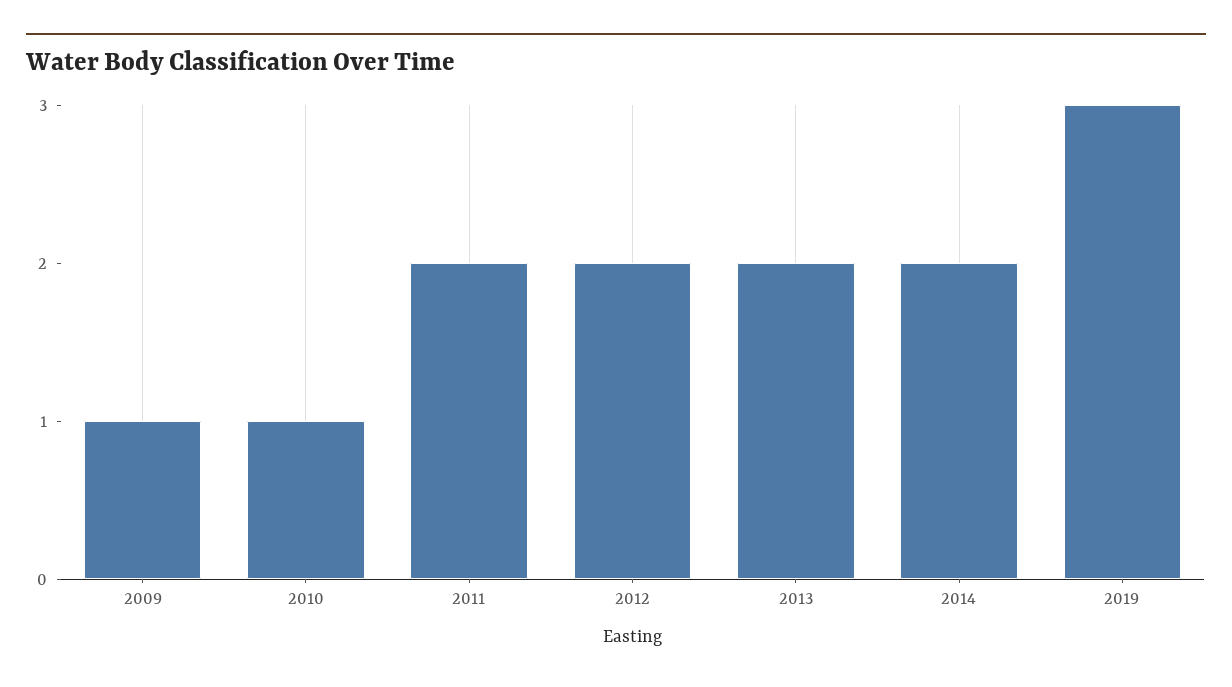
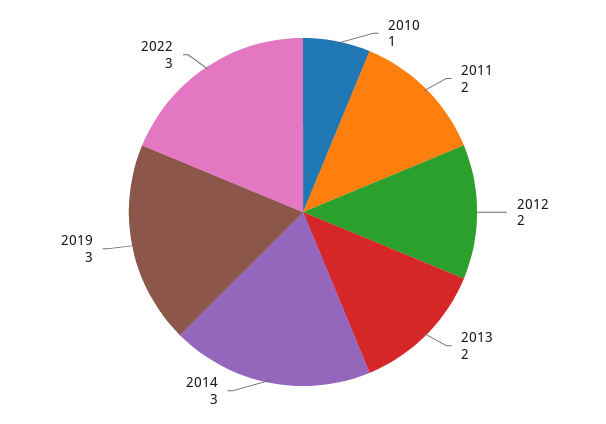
2009: 1 -> none
2014: 2 -> 3
2022: none -> 3

